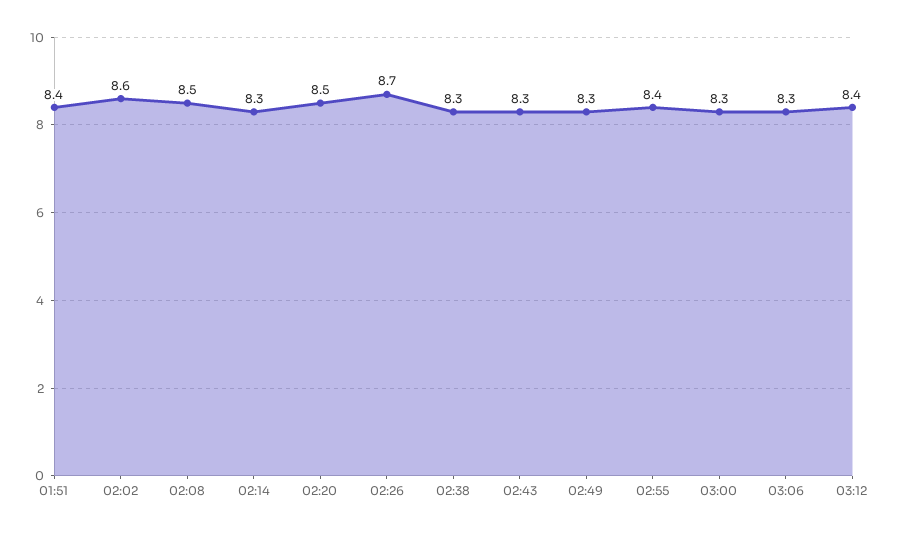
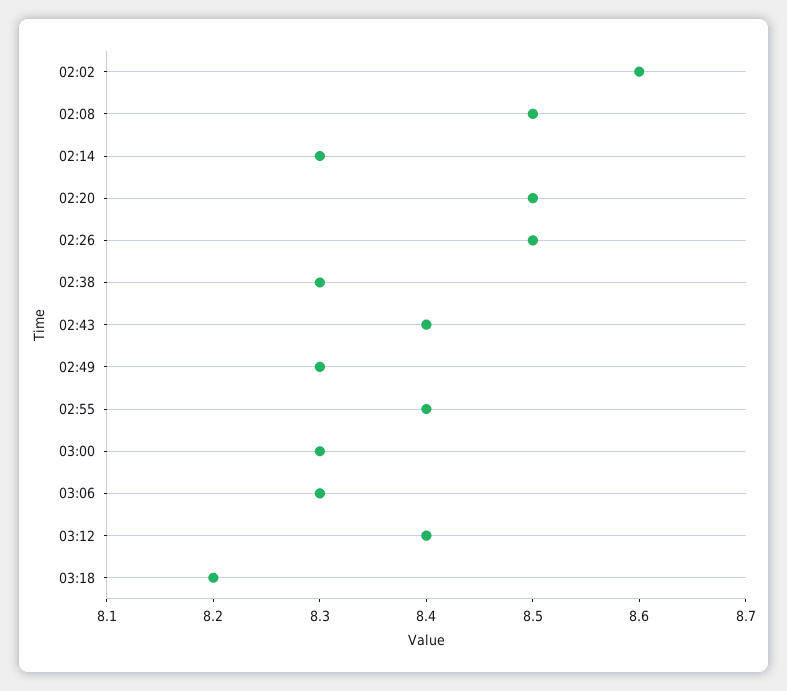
01:51: 8.4 -> none
02:26: 8.7 -> 8.5
02:43: 8.3 -> 8.4
03:18: none -> 8.2

